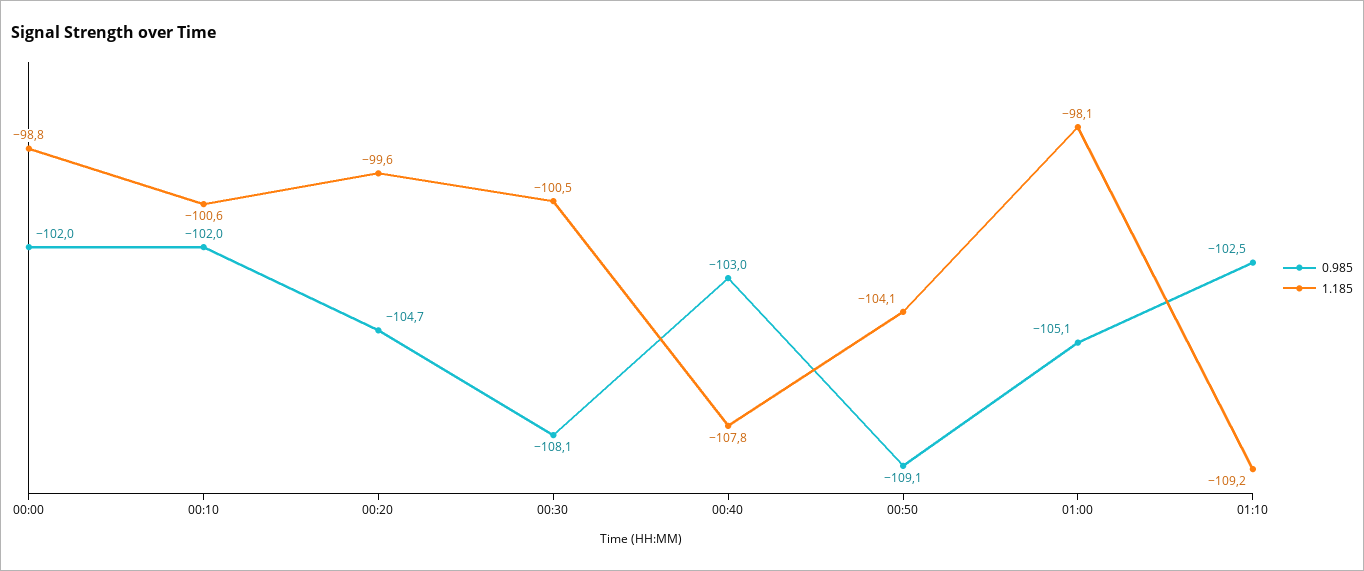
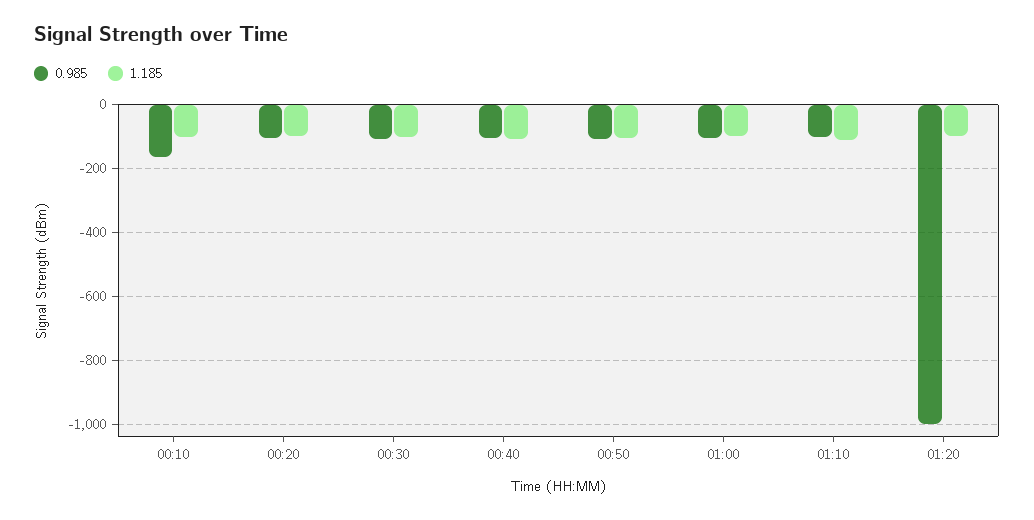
0.985, 00:00: -102 -> none
1.185, 00:00: -98.8 -> none
0.985, 00:10: -102 -> -160
0.985, 01:20: none -> -1000
1.185, 01:20: none -> -100

